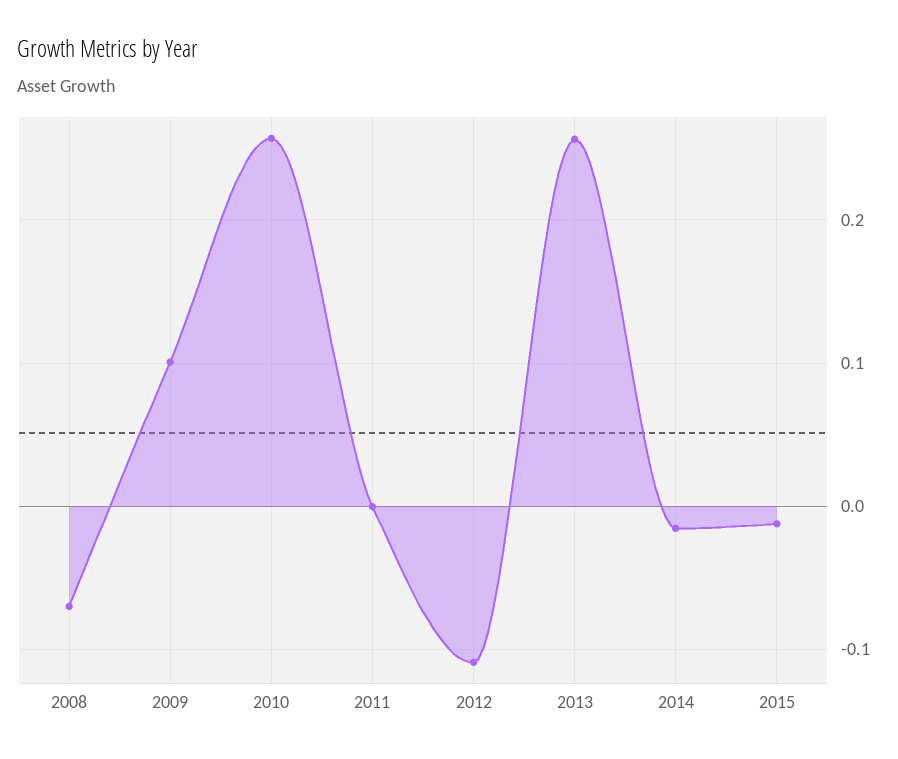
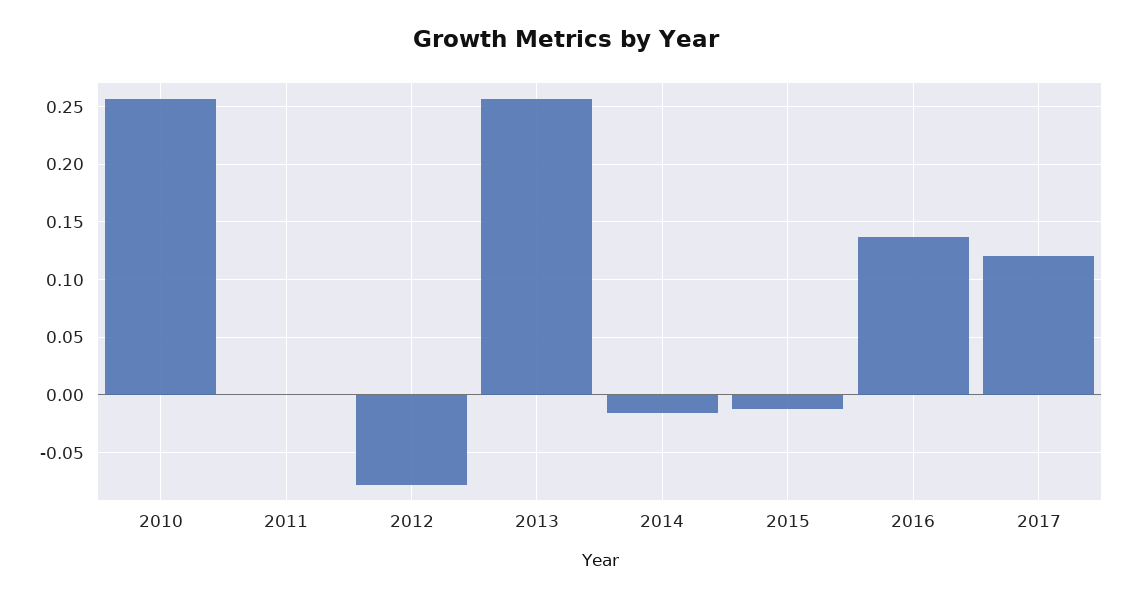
2008: -0.07 -> none
2009: 0.1 -> none
2012: -0.11 -> -0.08
2016: none -> 0.14
2017: none -> 0.12

